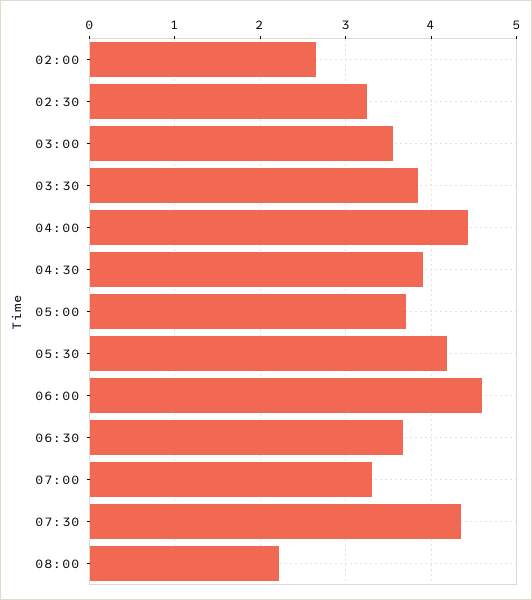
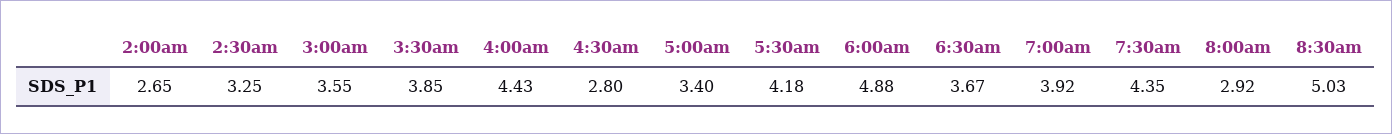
04:30: 3.9 -> 2.8
05:00: 3.7 -> 3.4
06:00: 4.6 -> 4.88
07:00: 3.3 -> 3.92
08:00: 2.2 -> 2.92
8:30am: none -> 5.03

